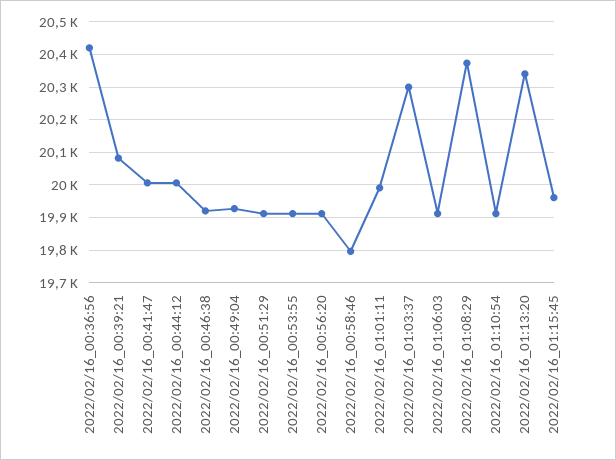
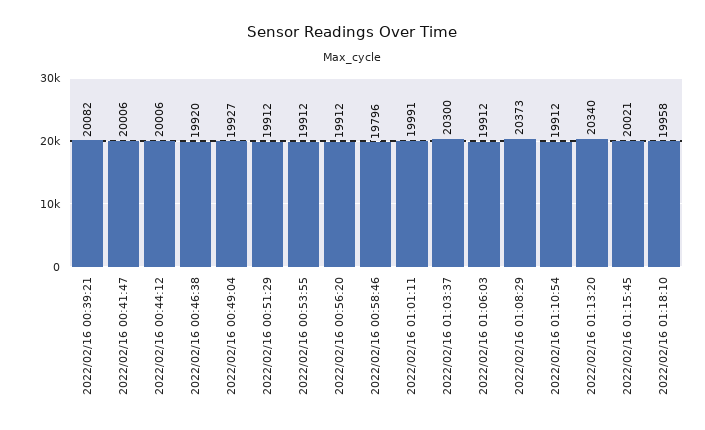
2022/02/16_00:36:56: 20420 -> none
2022/02/16_01:15:45: 19960 -> 20021
2022/02/16 01:18:10: none -> 19958

